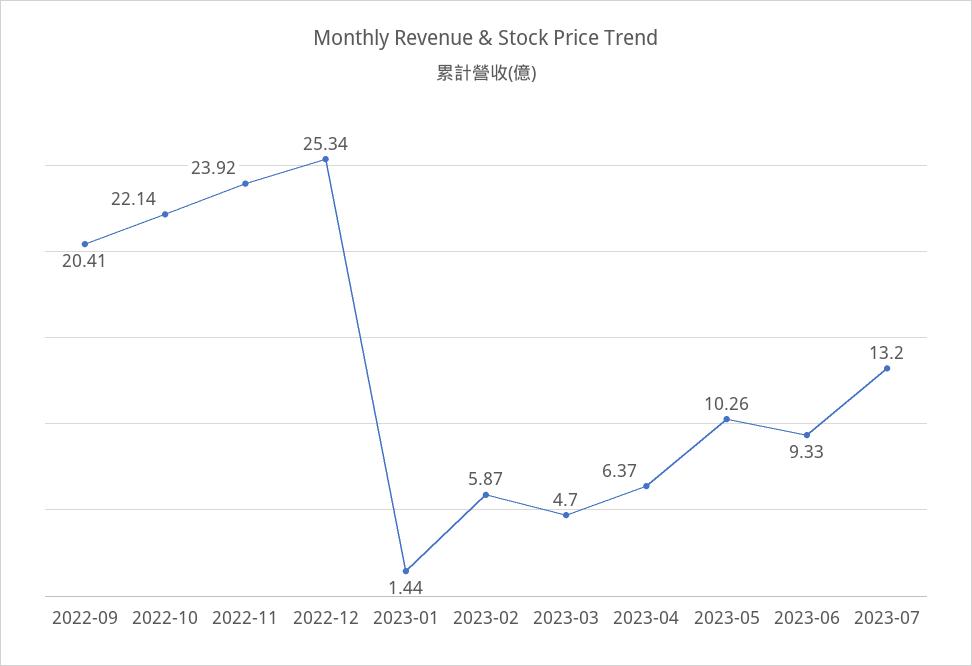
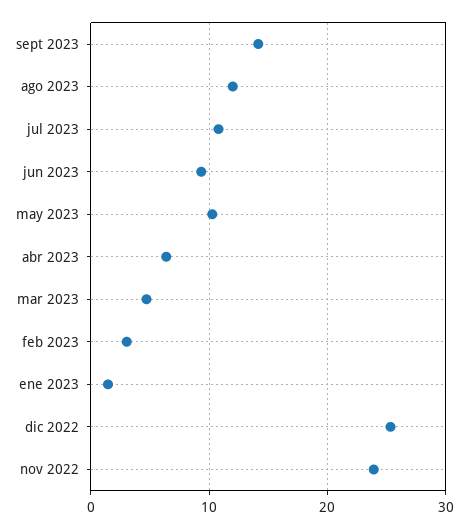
2022-09: 20.41 -> none
2022-10: 22.14 -> none
2023-02: 5.87 -> 3
2023-07: 13.2 -> 11
sept 2023: none -> 14
ago 2023: none -> 12

